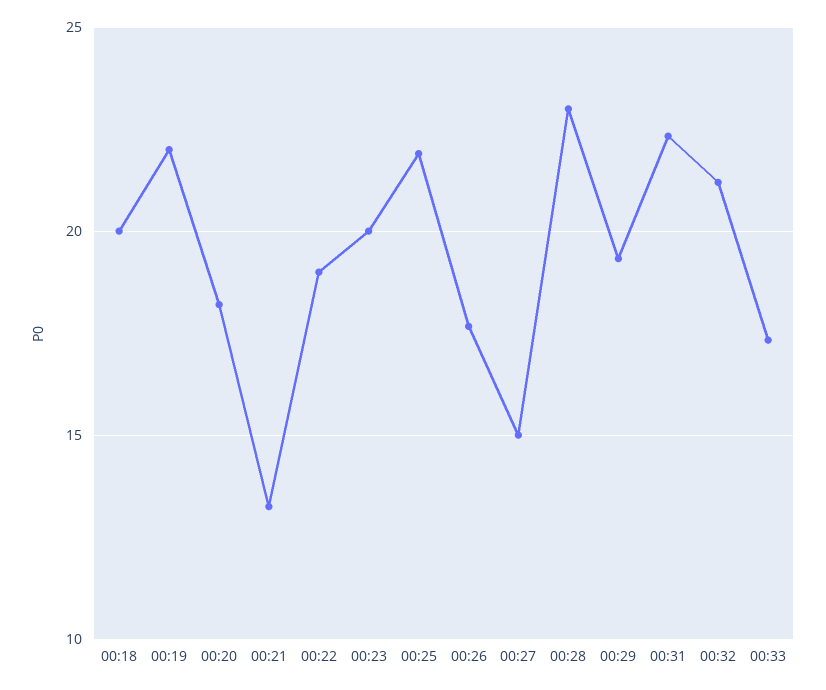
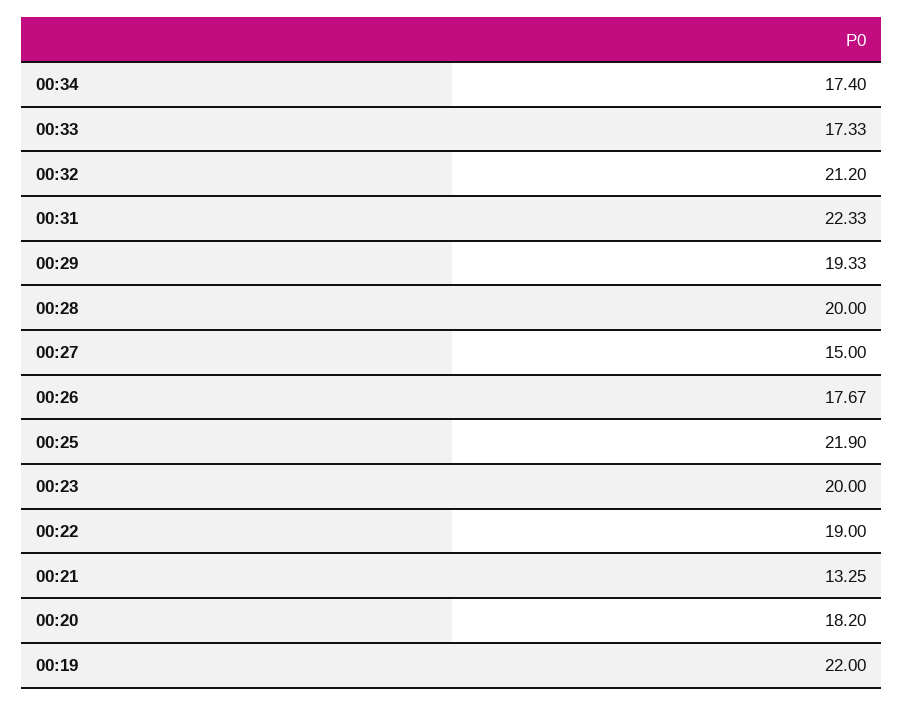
00:18: 20 -> none
00:28: 23 -> 20
00:34: none -> 17.4

